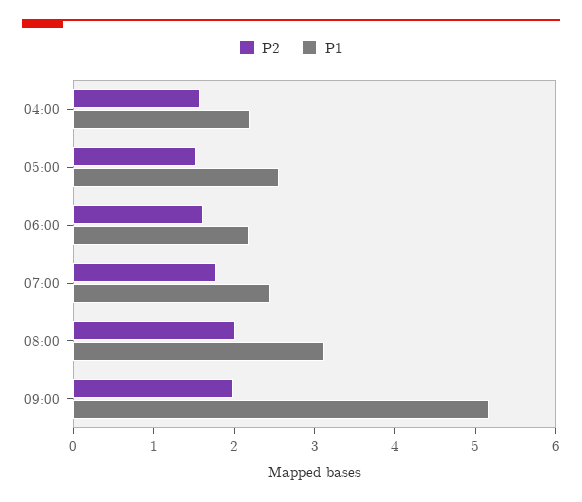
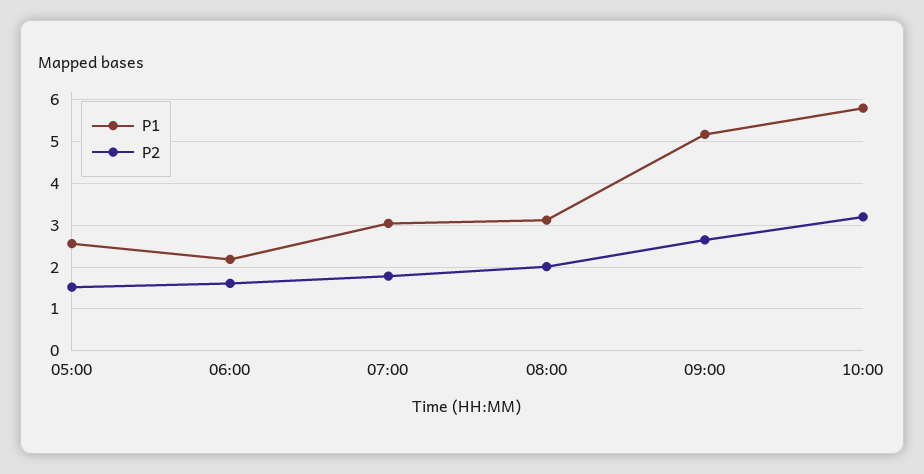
P2, 04:00: 1.6 -> none
P1, 04:00: 2.2 -> none
P1, 07:00: 2.4 -> 3
P2, 09:00: 2 -> 2.6
P1, 10:00: none -> 5.8
P2, 10:00: none -> 3.2

